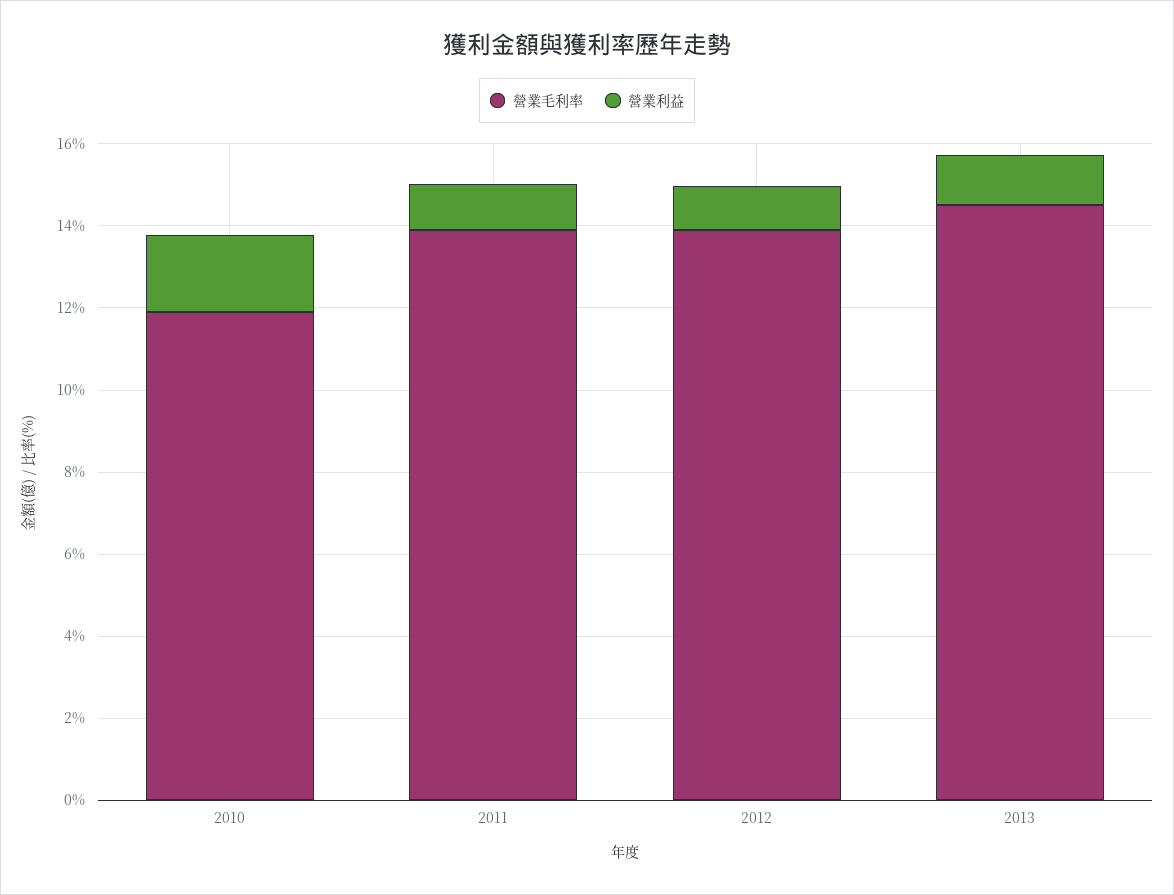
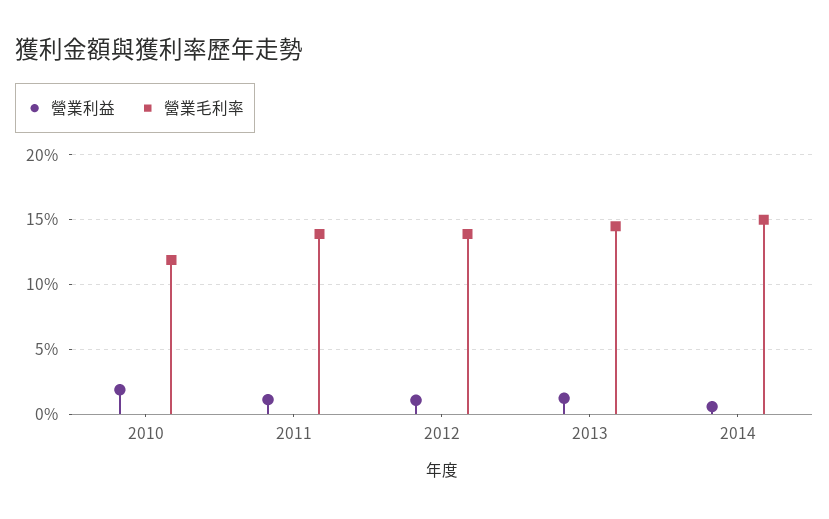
營業利益, 2014: none -> 0.5
營業毛利率, 2014: none -> 15

